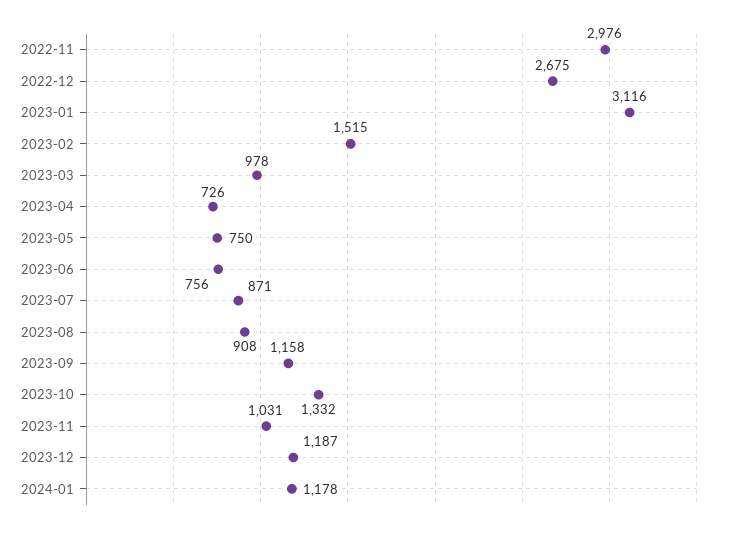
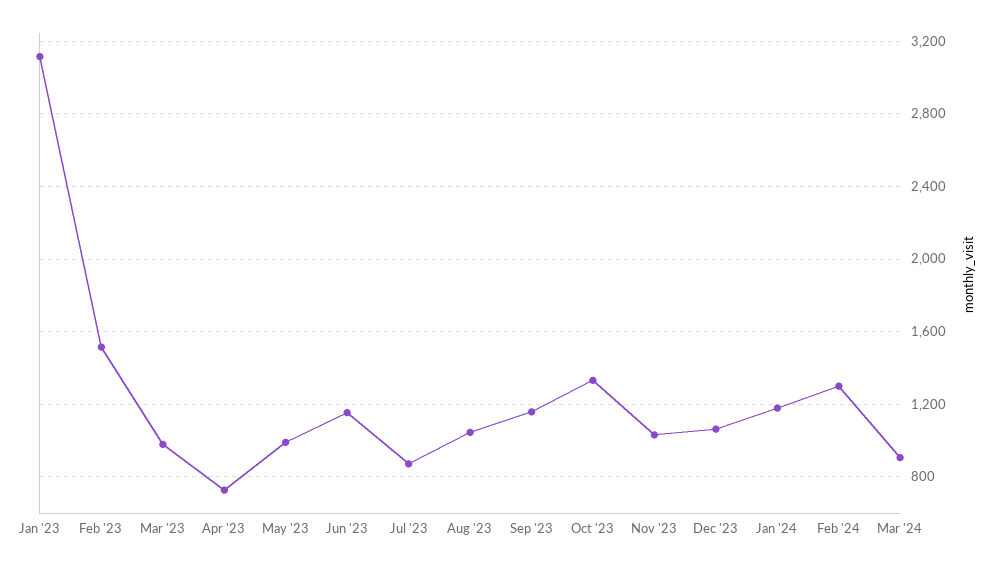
2022-11: 2976 -> none
2022-12: 2675 -> none
2023-05: 750 -> 1000
2023-06: 756 -> 1150
2023-08: 908 -> 1050
2023-12: 1187 -> 1050
Feb '24: none -> 1300
Mar '24: none -> 900

